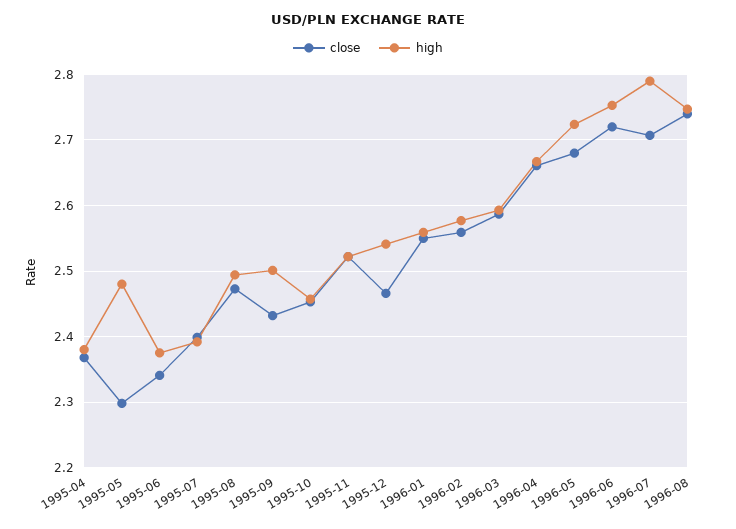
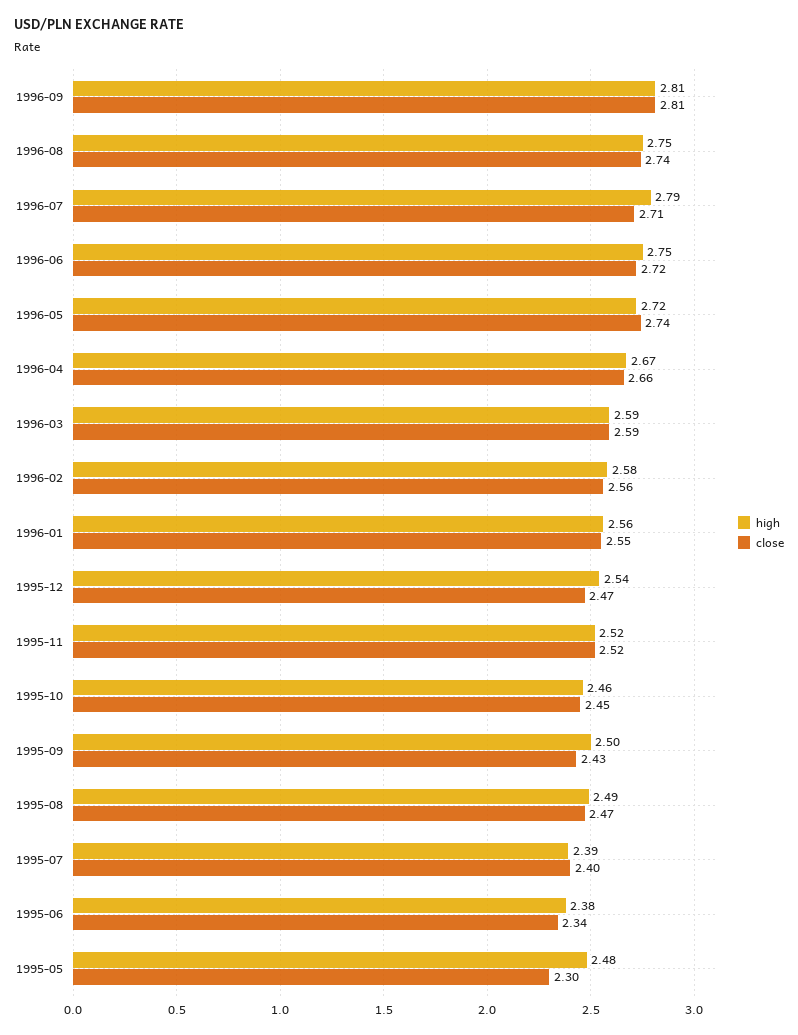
close, 1995-04: 2.37 -> none
high, 1995-04: 2.38 -> none
close, 1996-05: 2.68 -> 2.74
high, 1996-09: none -> 2.81
close, 1996-09: none -> 2.81

